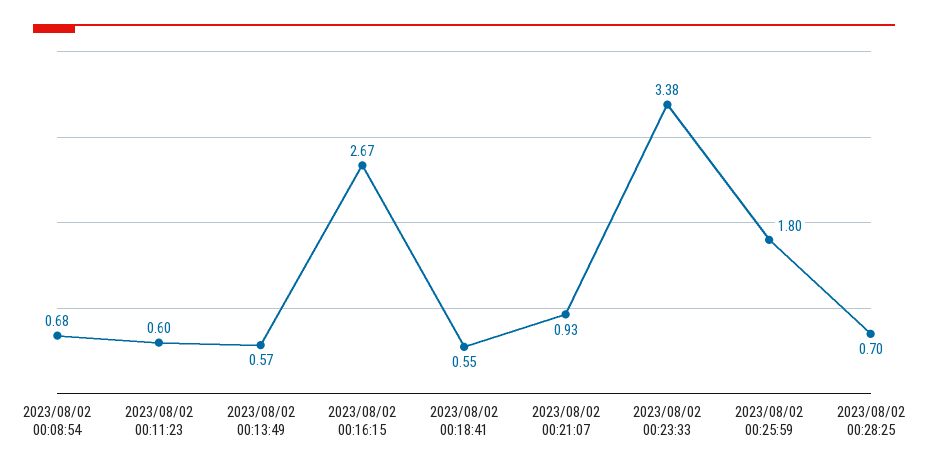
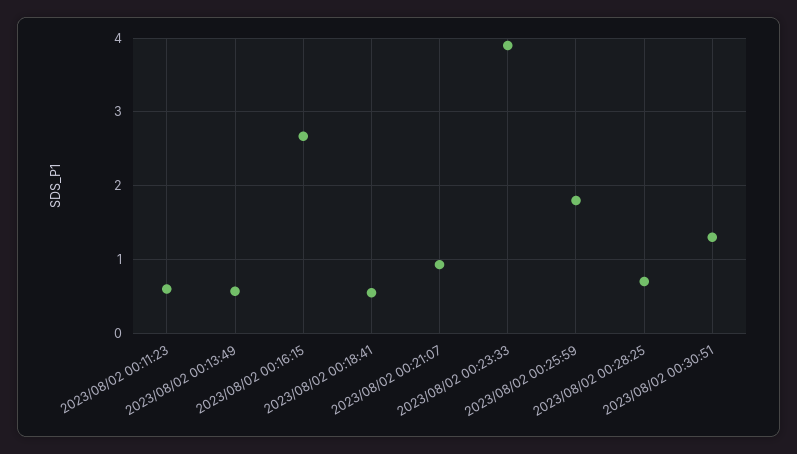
2023/08/02 00:08:54: 0.68 -> none
2023/08/02 00:23:33: 3.38 -> 3.9
2023/08/02 00:30:51: none -> 1.3

